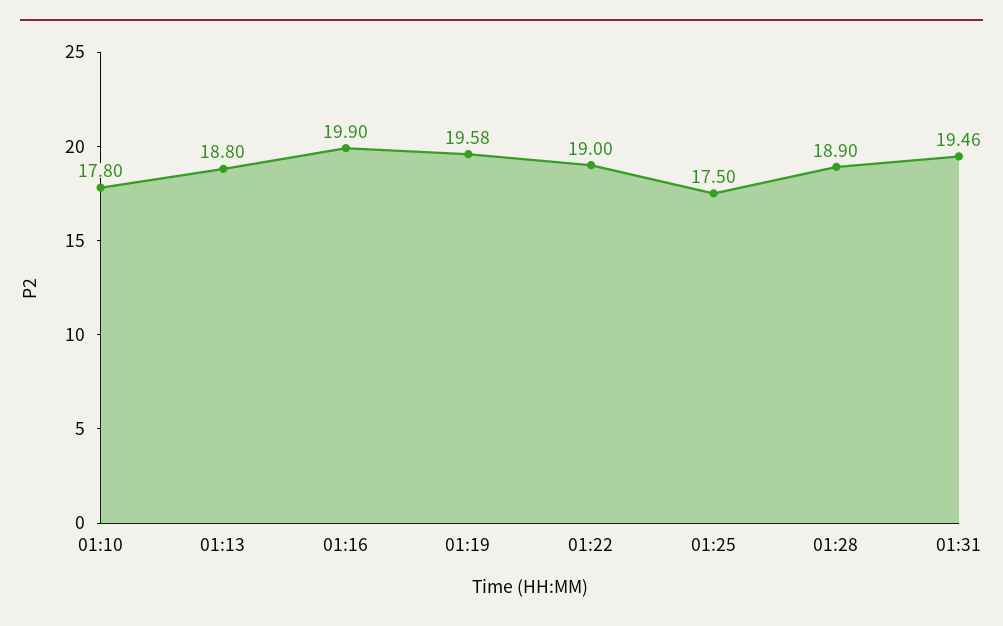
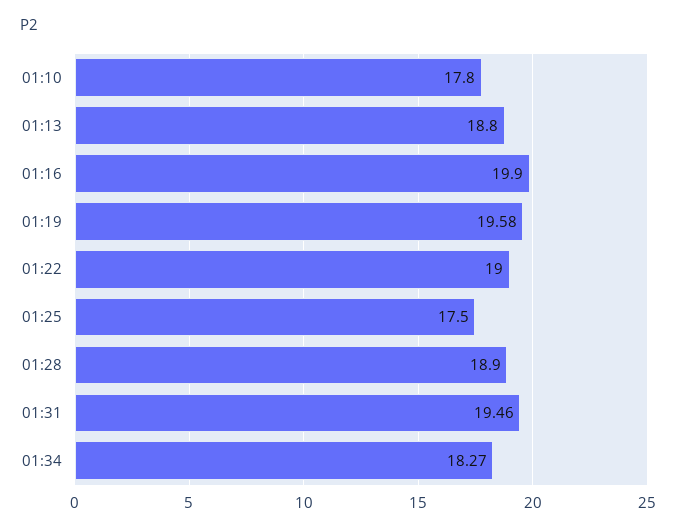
01:34: none -> 18.27

